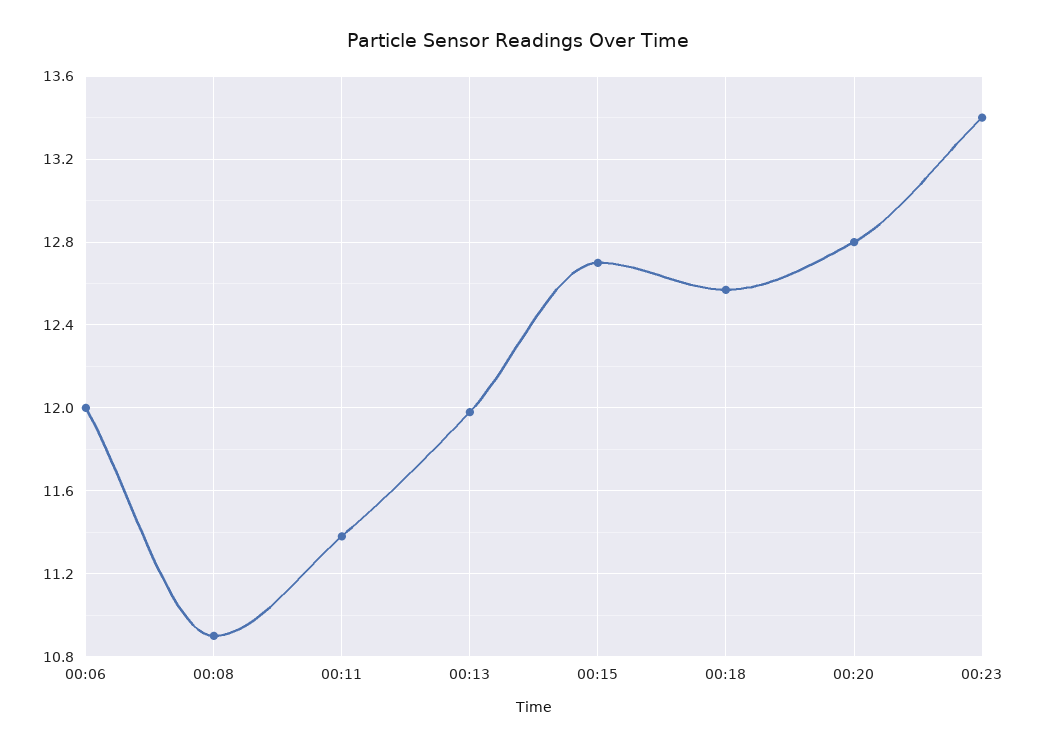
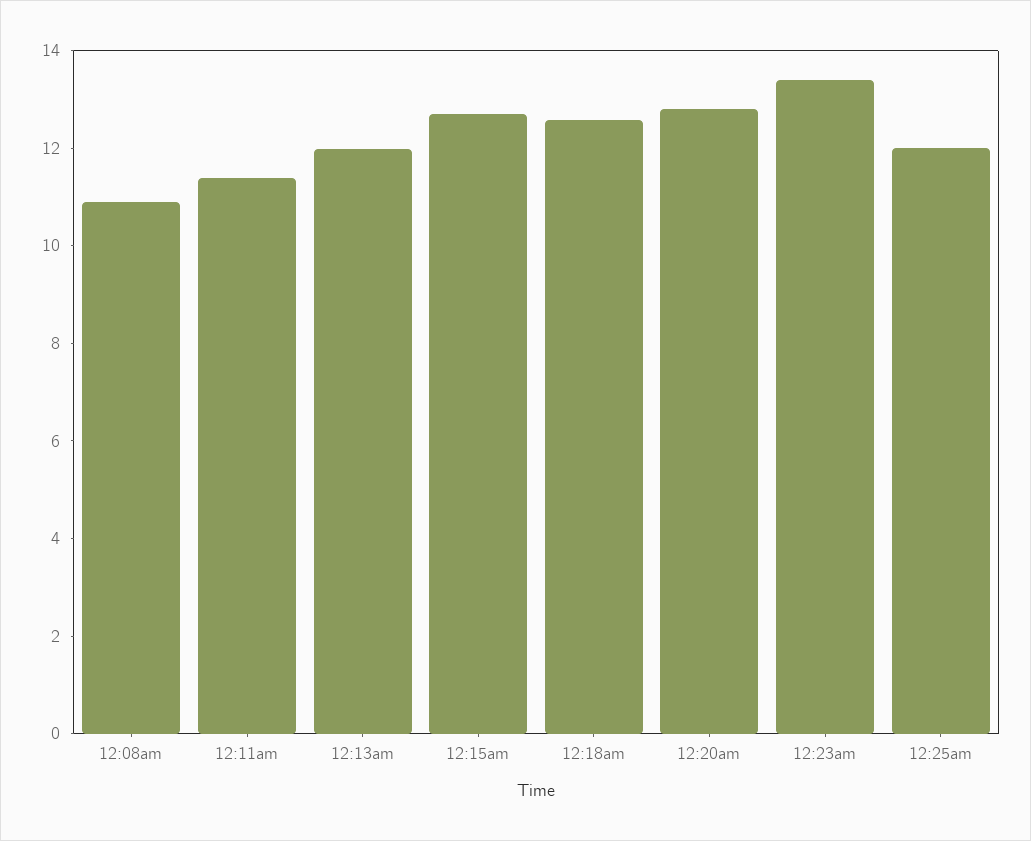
00:06: 12 -> none
12:25am: none -> 12

